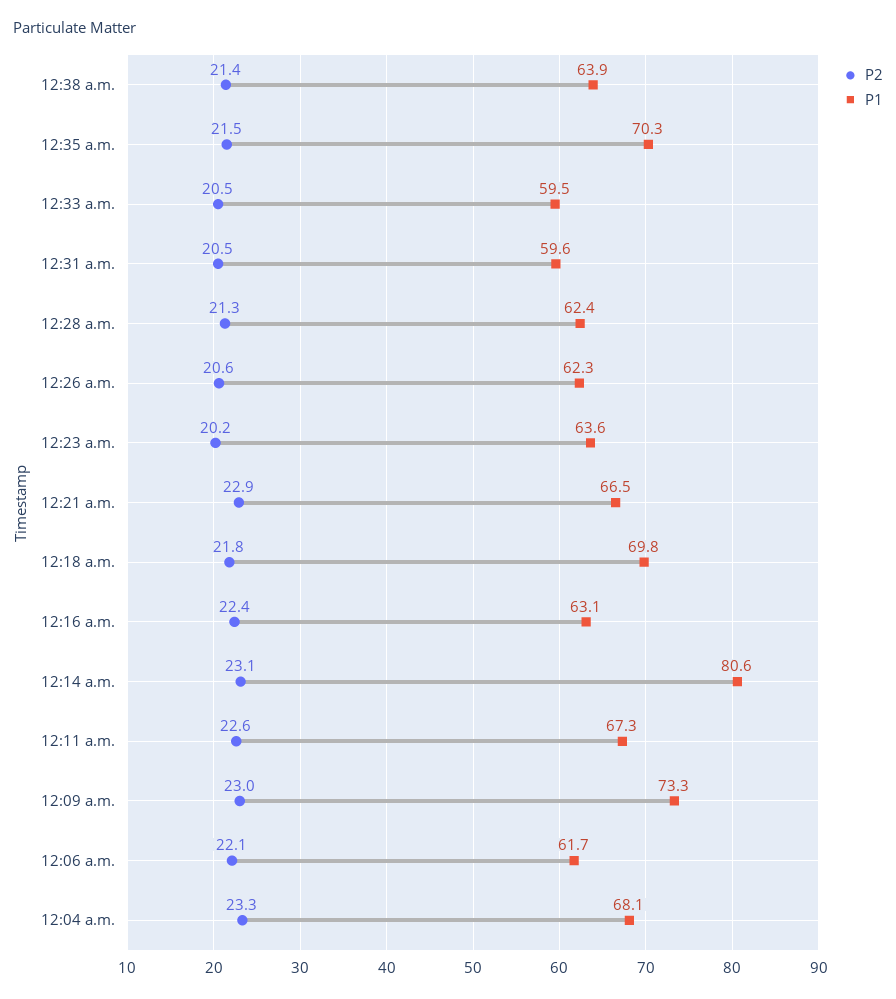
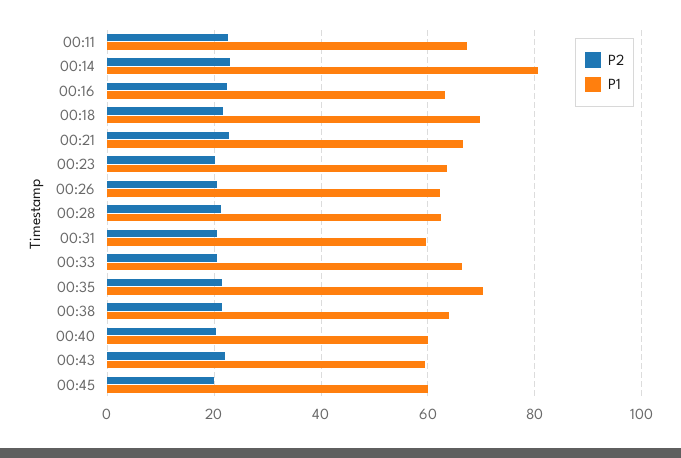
P1, 12:33 a.m.: 59.5 -> 66
P2, 12:09 a.m.: 23 -> none
P1, 12:09 a.m.: 73.3 -> none
P2, 12:06 a.m.: 22.1 -> none
P1, 12:06 a.m.: 61.7 -> none
P2, 12:04 a.m.: 23.3 -> none
P1, 12:04 a.m.: 68.1 -> none
P2, 00:40: none -> 20
P1, 00:40: none -> 60
P2, 00:43: none -> 22
P1, 00:43: none -> 60
P2, 00:45: none -> 20
P1, 00:45: none -> 60

